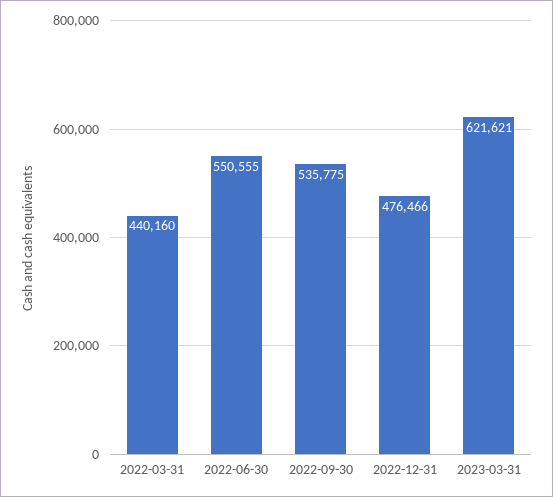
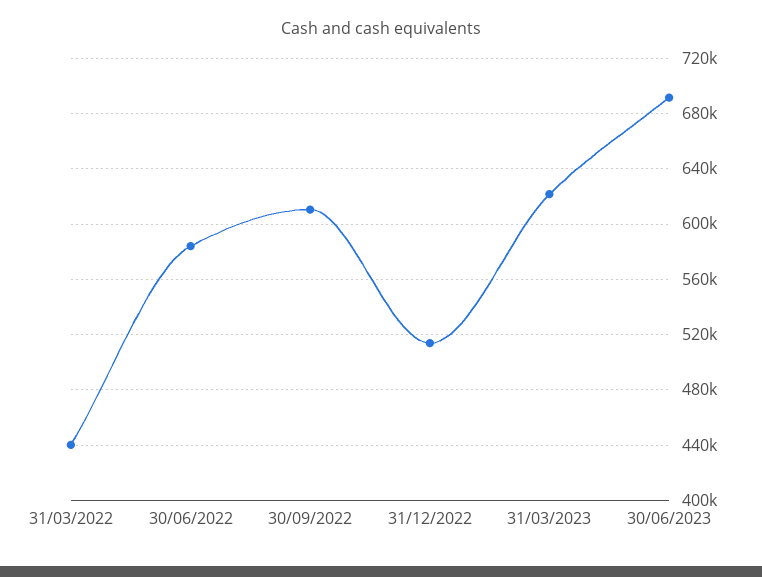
2022-06-30: 550555 -> 585000
2022-09-30: 535775 -> 610000
2022-12-31: 476466 -> 515000
30/06/2023: none -> 690000

